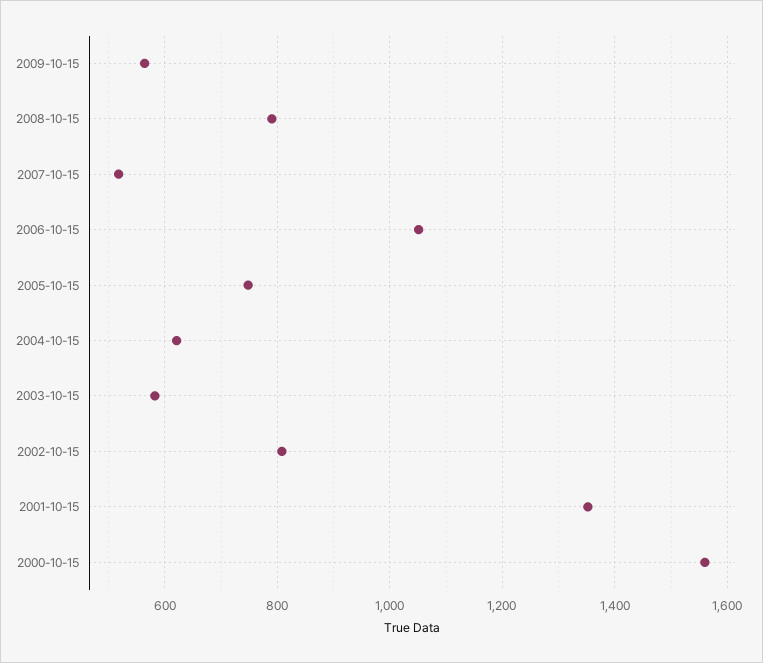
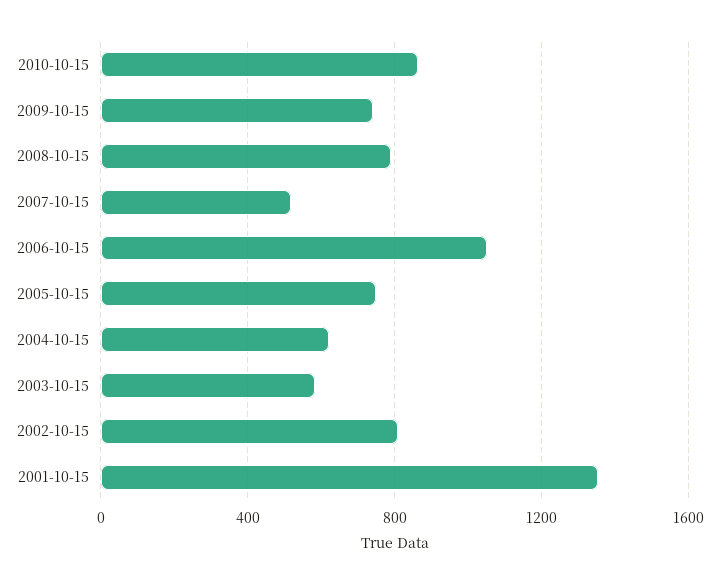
2009-10-15: 560 -> 750
2000-10-15: 1560 -> none
2010-10-15: none -> 850

